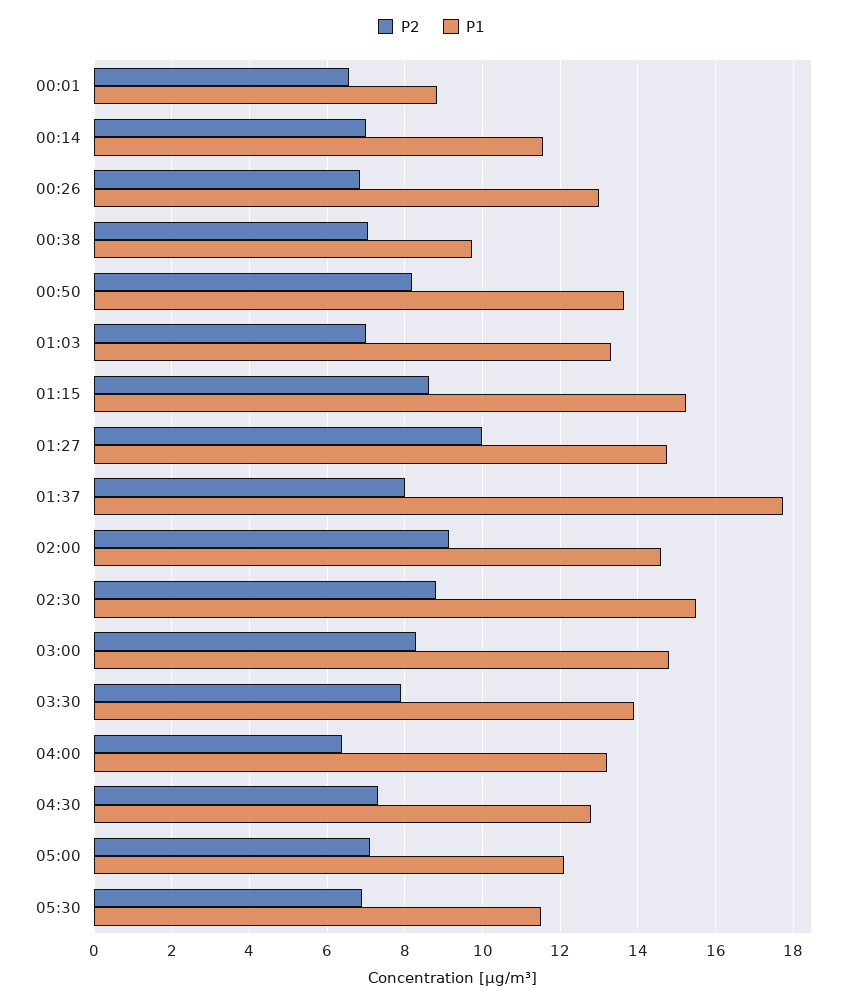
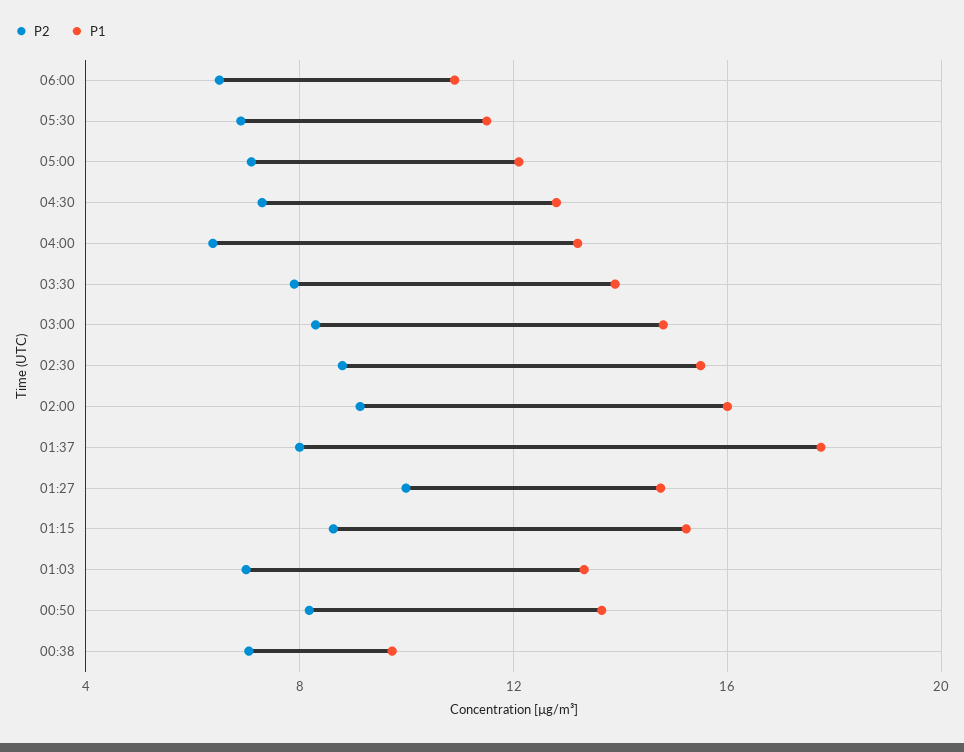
P2, 00:01: 6.6 -> none
P1, 00:01: 8.8 -> none
P2, 00:14: 7 -> none
P1, 00:14: 11.6 -> none
P2, 00:26: 6.8 -> none
P1, 00:26: 13 -> none
P1, 02:00: 14.6 -> 16
P2, 06:00: none -> 6.5
P1, 06:00: none -> 11

